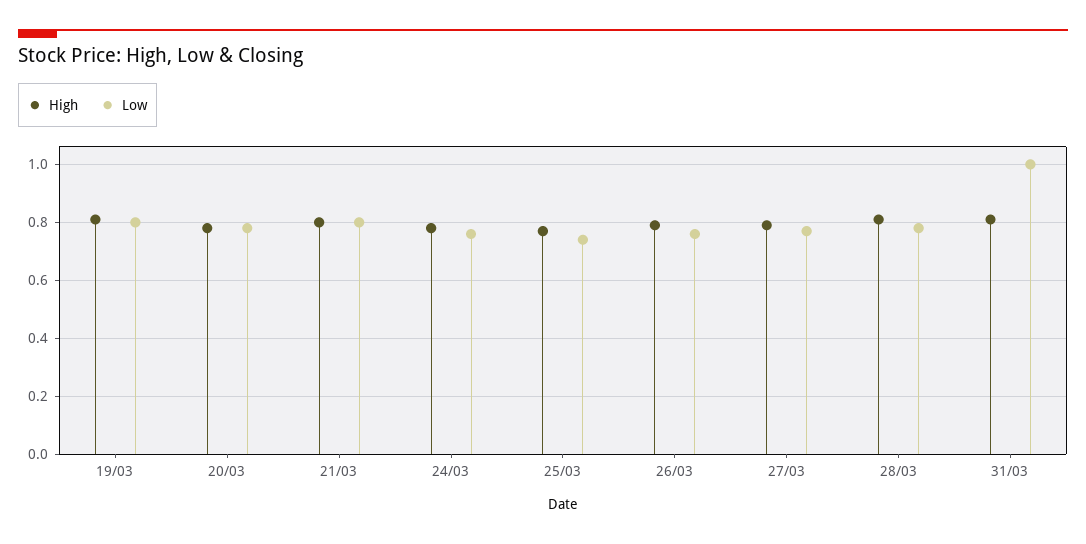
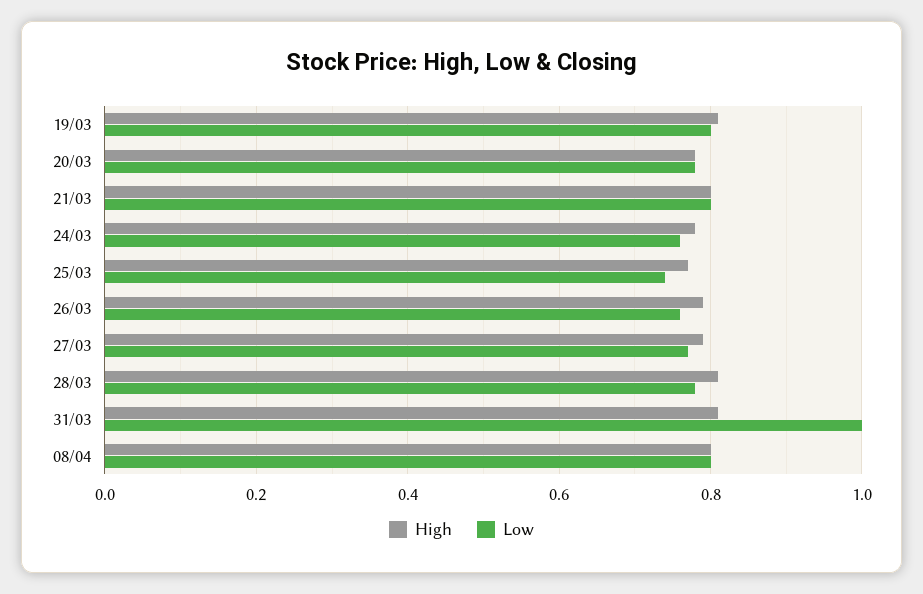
High, 08/04: none -> 0.8
Low, 08/04: none -> 0.8

